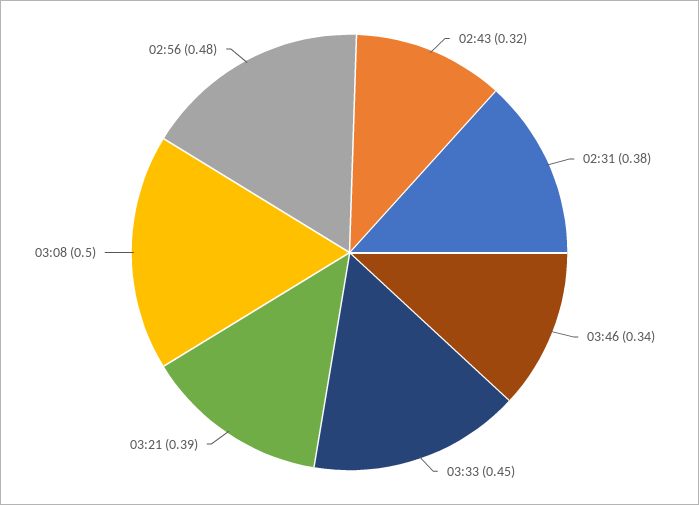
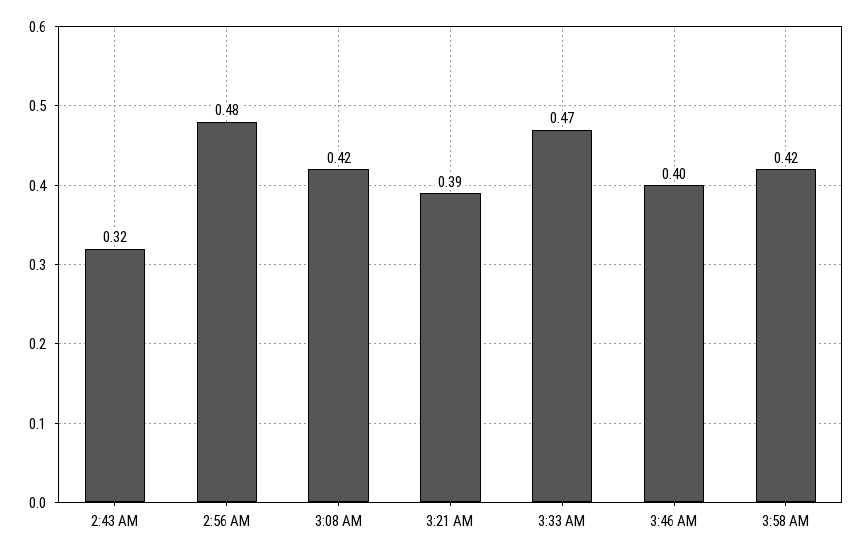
02:31: 0.38 -> none
03:46: 0.34 -> 0.4
03:33: 0.45 -> 0.47
03:08: 0.5 -> 0.42
3:58 AM: none -> 0.42

